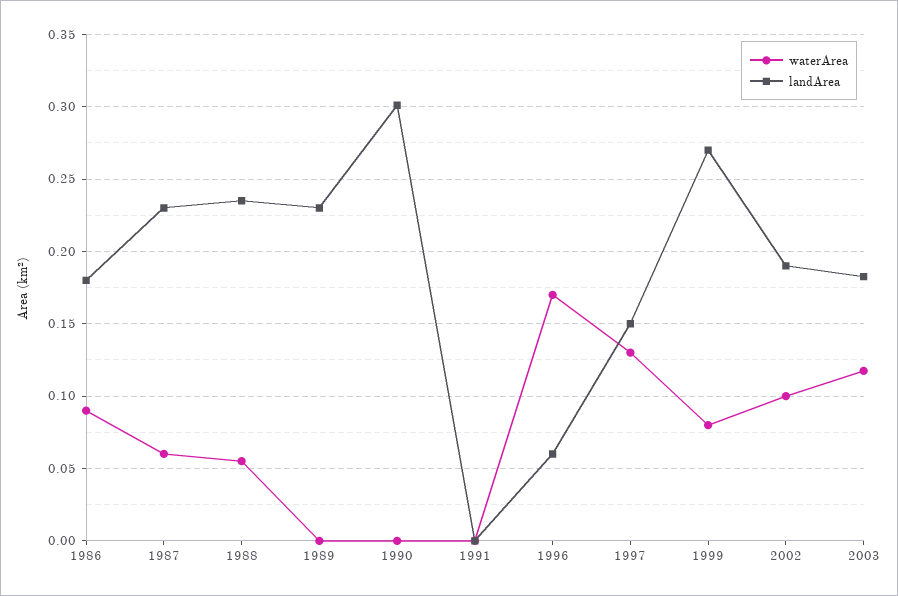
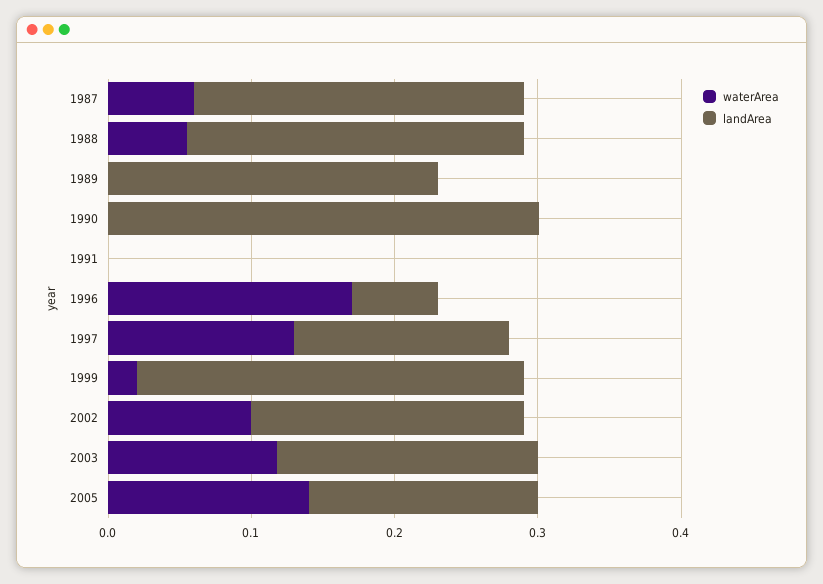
waterArea, 1986: 0.09 -> none
landArea, 1986: 0.18 -> none
waterArea, 1999: 0.08 -> 0.02
waterArea, 2005: none -> 0.14
landArea, 2005: none -> 0.16

